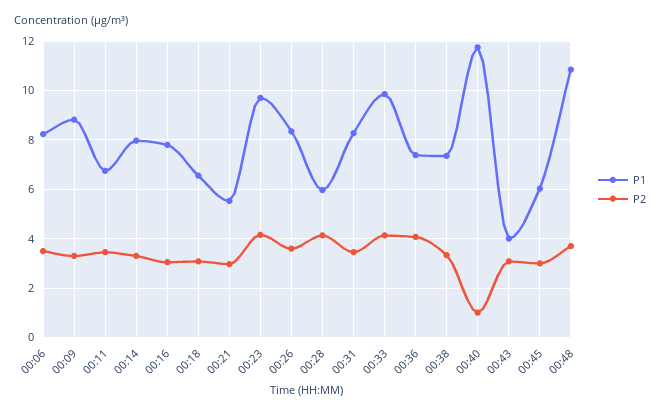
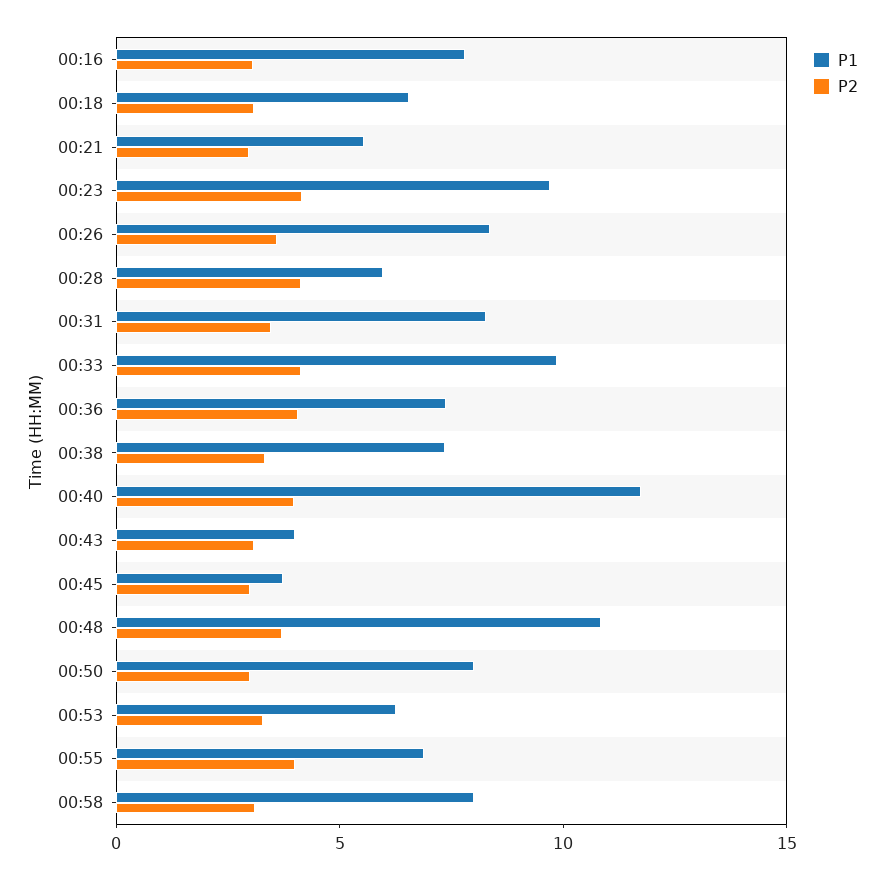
P1, 00:06: 8.25 -> none
P2, 00:06: 3.5 -> none
P1, 00:09: 8.75 -> none
P2, 00:09: 3.25 -> none
P1, 00:11: 6.75 -> none
P2, 00:11: 3.5 -> none
P1, 00:14: 8 -> none
P2, 00:14: 3.25 -> none
P2, 00:40: 1 -> 4
P1, 00:45: 6 -> 4
P1, 00:50: none -> 8
P2, 00:50: none -> 3
P1, 00:53: none -> 6
P2, 00:53: none -> 3
P1, 00:55: none -> 7
P2, 00:55: none -> 4
P1, 00:58: none -> 8
P2, 00:58: none -> 3

